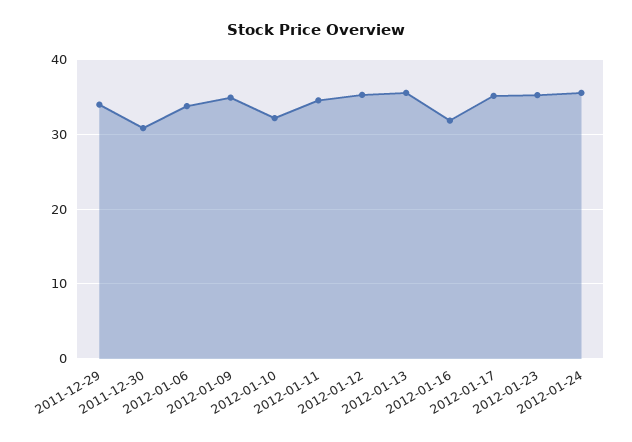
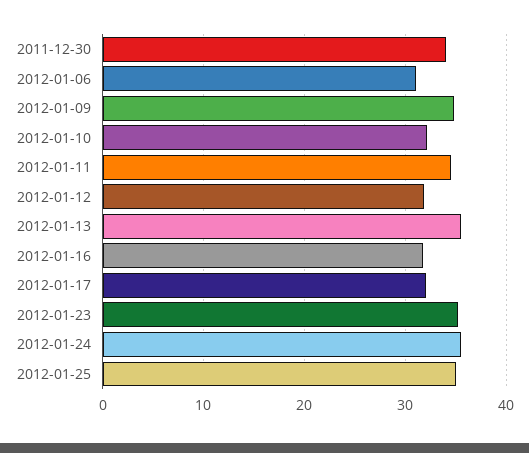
2011-12-29: 34 -> none
2011-12-30: 31 -> 34
2012-01-06: 34 -> 31
2012-01-12: 35 -> 32
2012-01-17: 35 -> 32
2012-01-25: none -> 35

